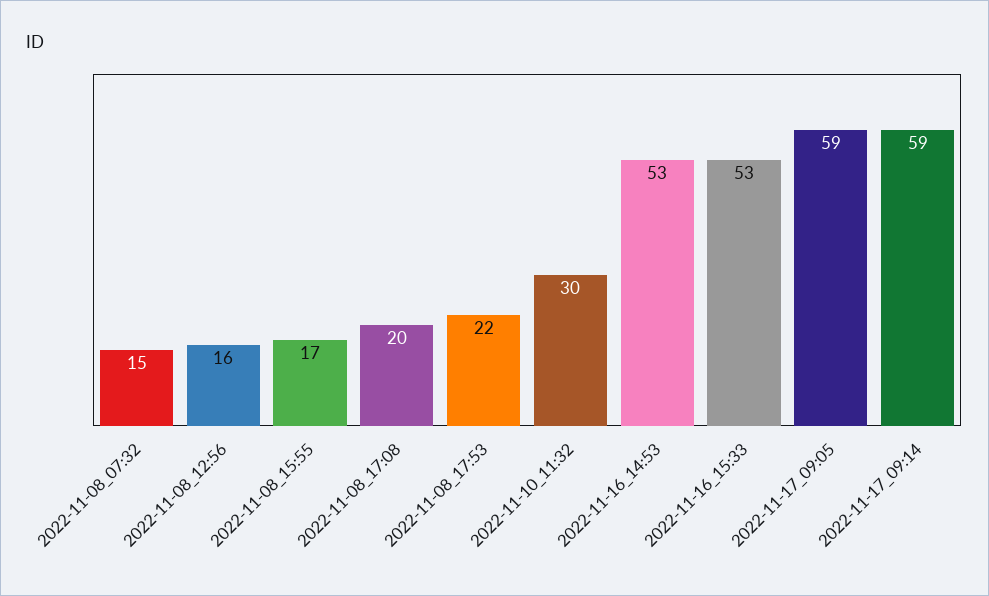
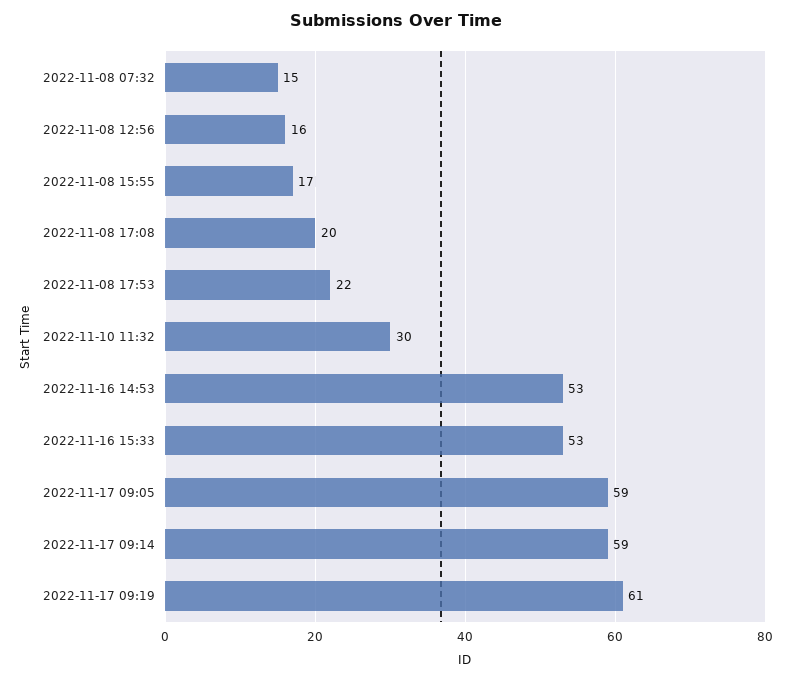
2022-11-17 09:19: none -> 61

